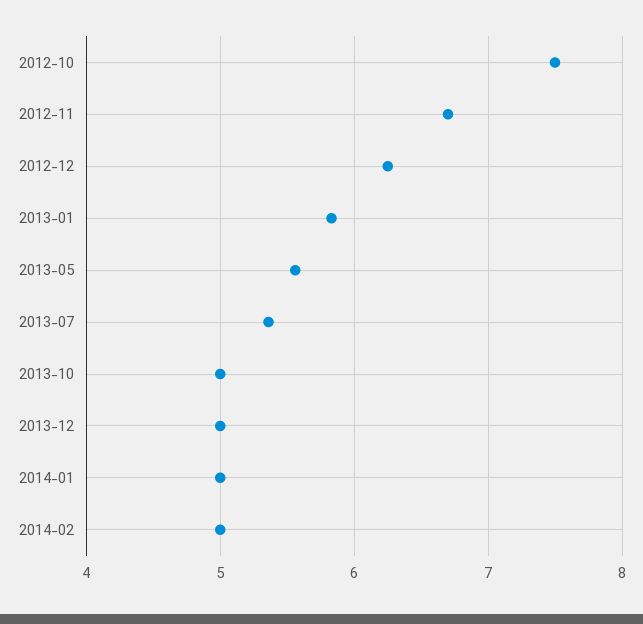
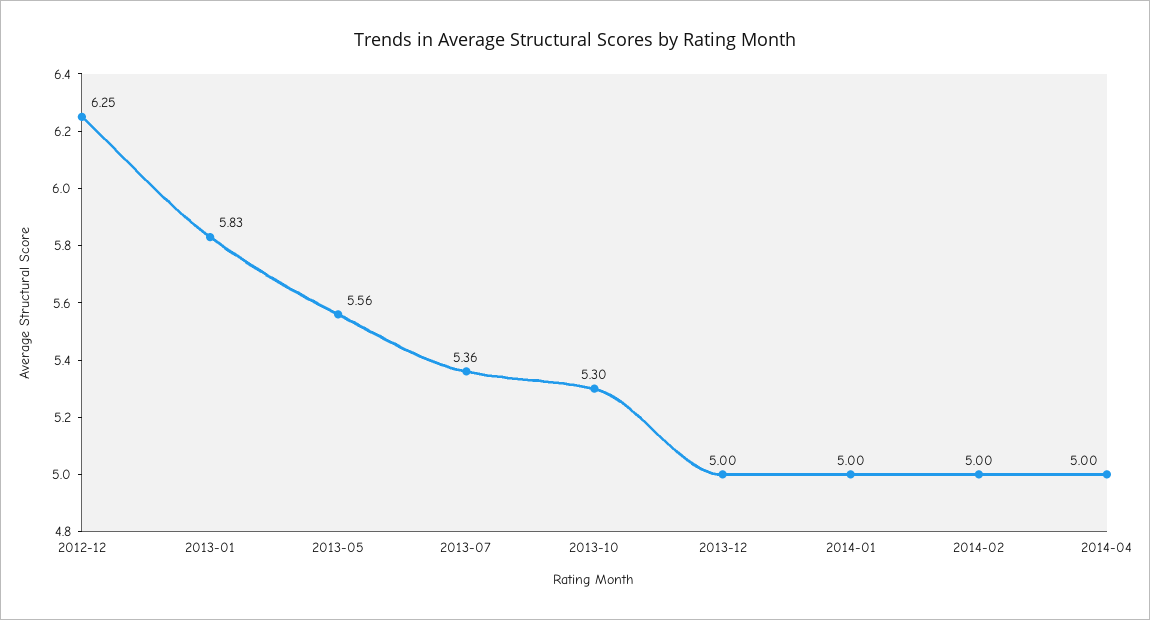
2012-10: 7.5 -> none
2012-11: 6.7 -> none
2013-10: 5 -> 5.3
2014-04: none -> 5

